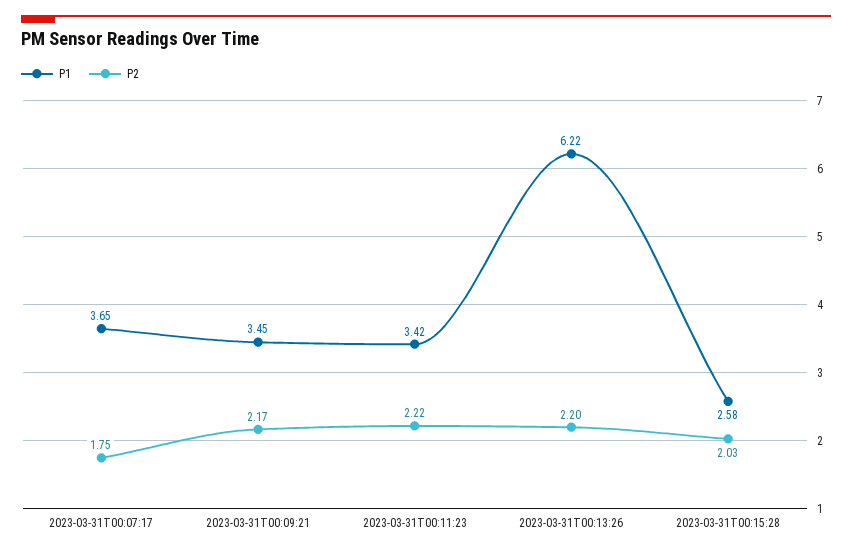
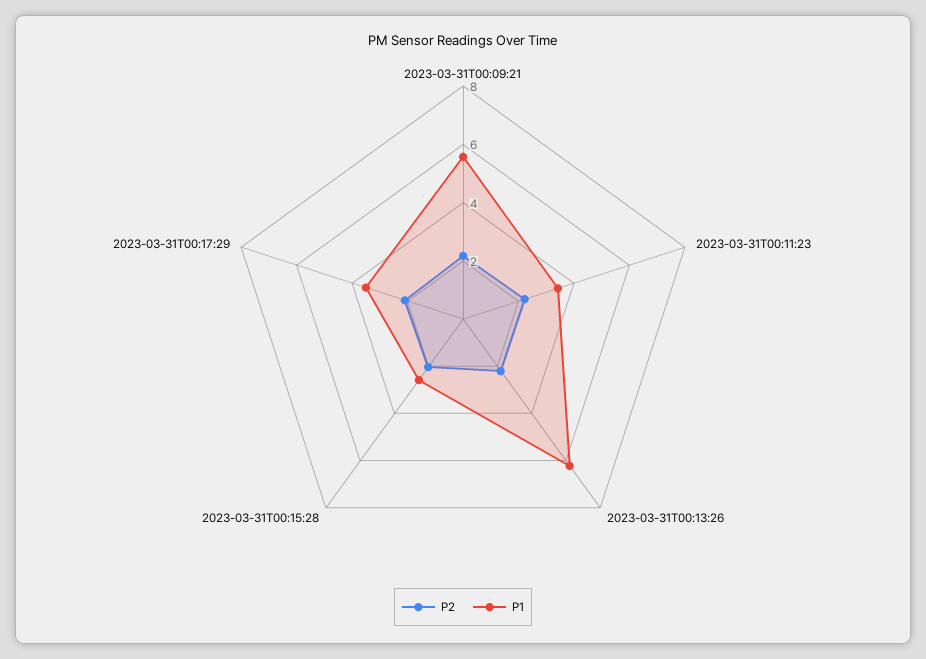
P1, 2023-03-31T00:07:17: 3.65 -> none
P2, 2023-03-31T00:07:17: 1.75 -> none
P1, 2023-03-31T00:09:21: 3.45 -> 5.5
P2, 2023-03-31T00:17:29: none -> 2
P1, 2023-03-31T00:17:29: none -> 3.5

